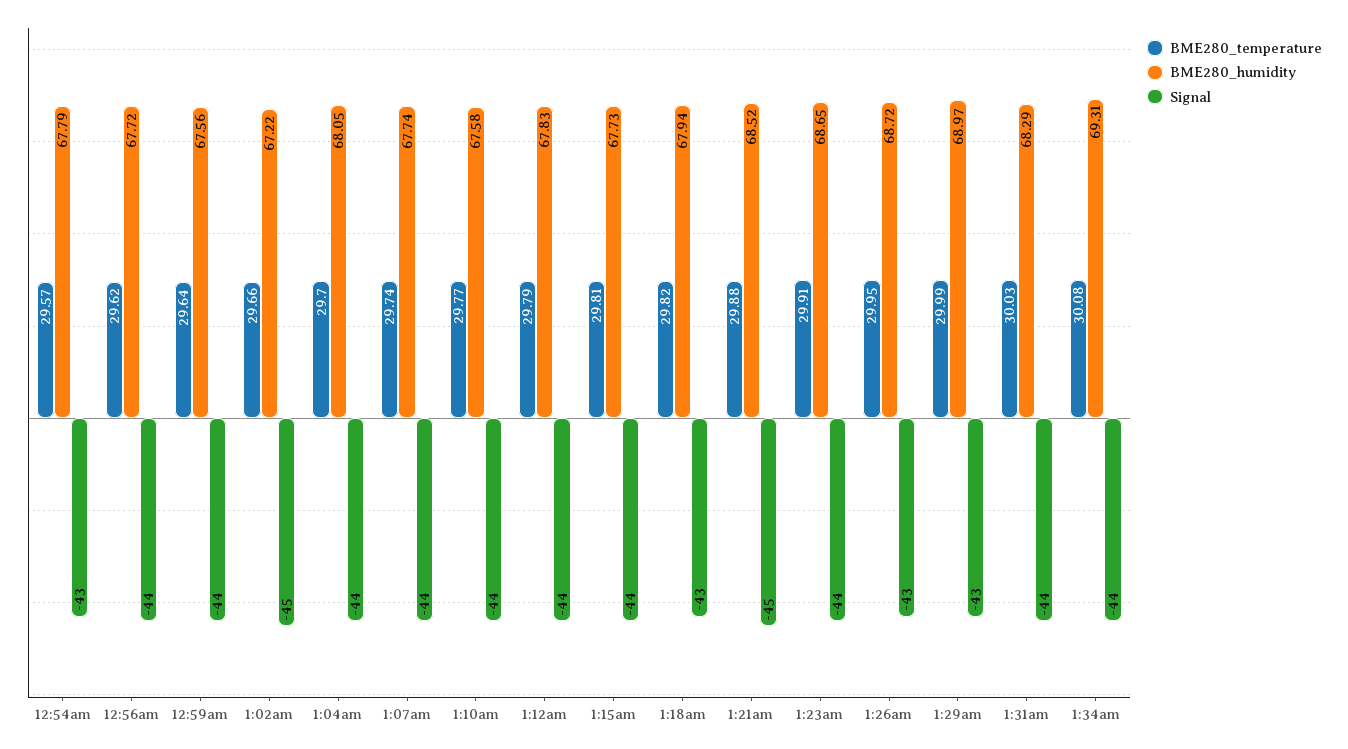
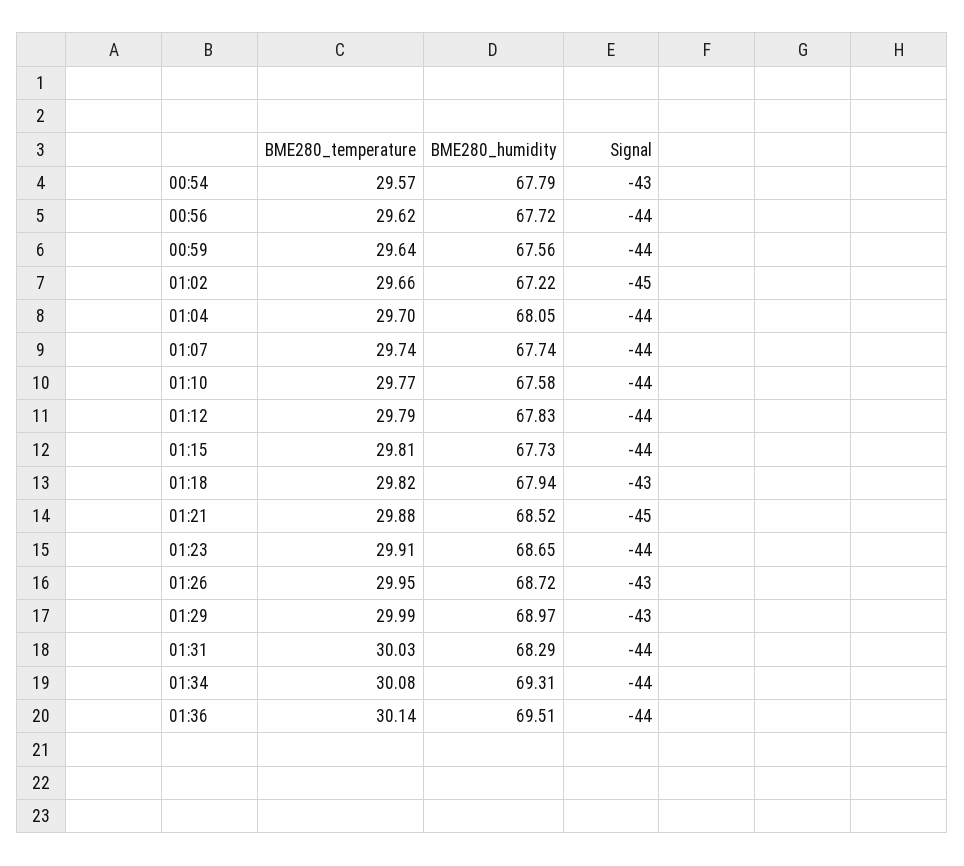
BME280_temperature, 01:36: none -> 30.14
BME280_humidity, 01:36: none -> 69.51
Signal, 01:36: none -> -44

